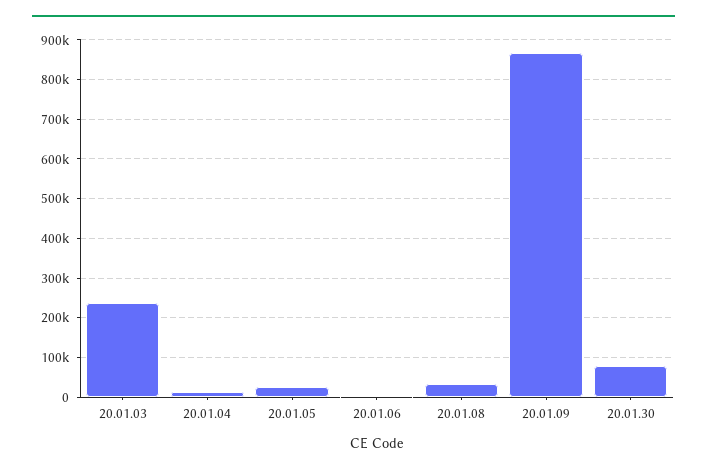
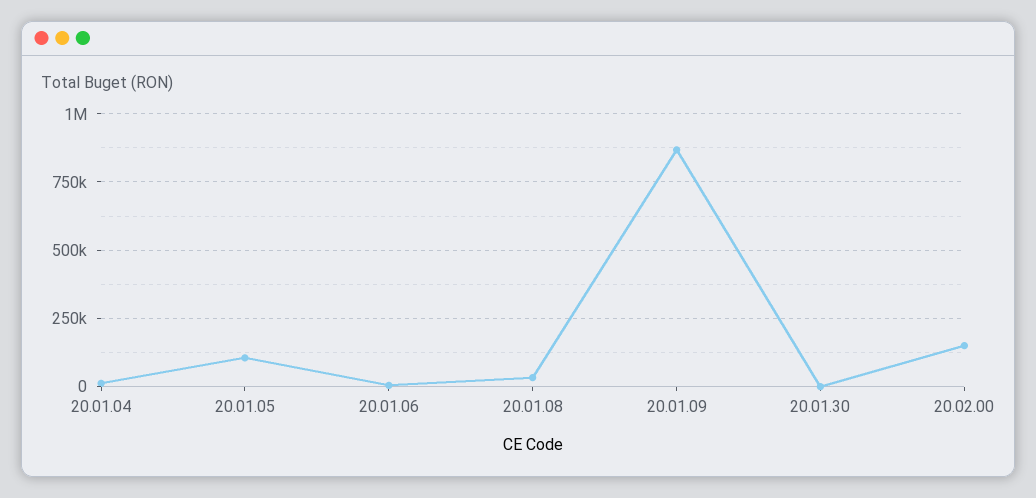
20.01.03: 240000 -> none
20.01.05: 20000 -> 100000
20.01.30: 80000 -> 0
20.02.00: none -> 150000

